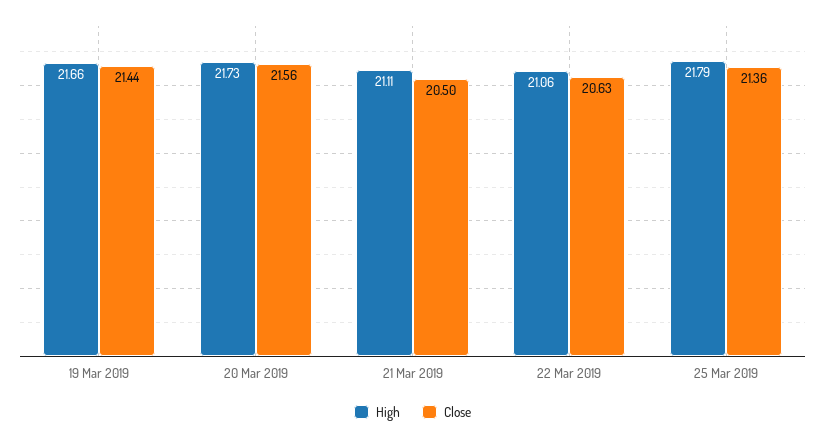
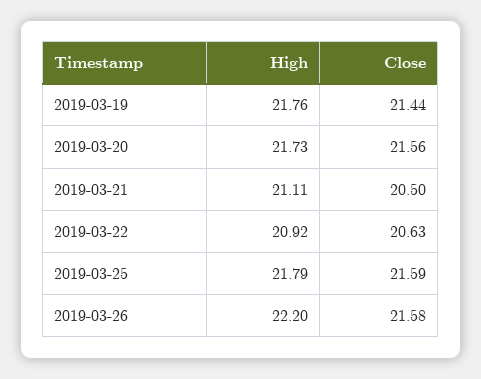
High, 19 Mar 2019: 21.66 -> 21.76
High, 22 Mar 2019: 21.06 -> 20.92
Close, 25 Mar 2019: 21.36 -> 21.59
High, 2019-03-26: none -> 22.2
Close, 2019-03-26: none -> 21.58

